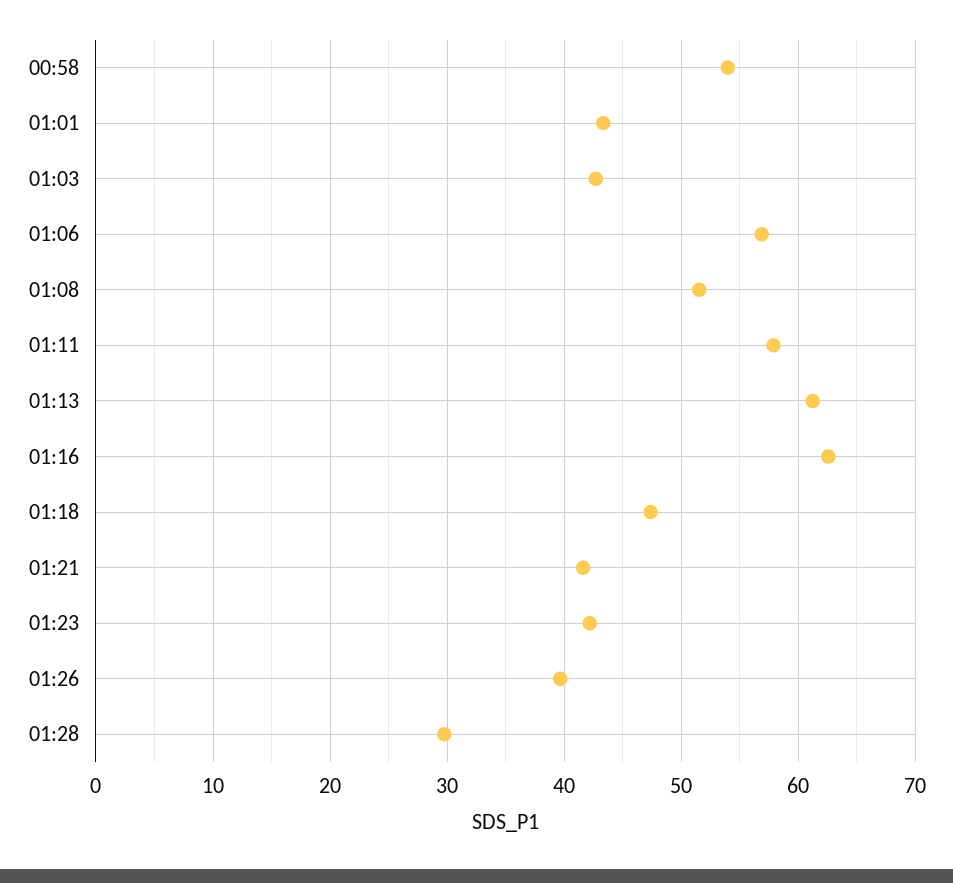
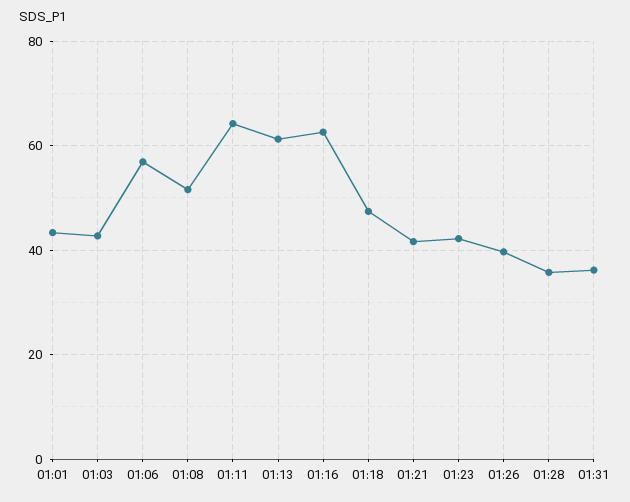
00:58: 54 -> none
01:11: 58 -> 64
01:28: 30 -> 36
01:31: none -> 36

